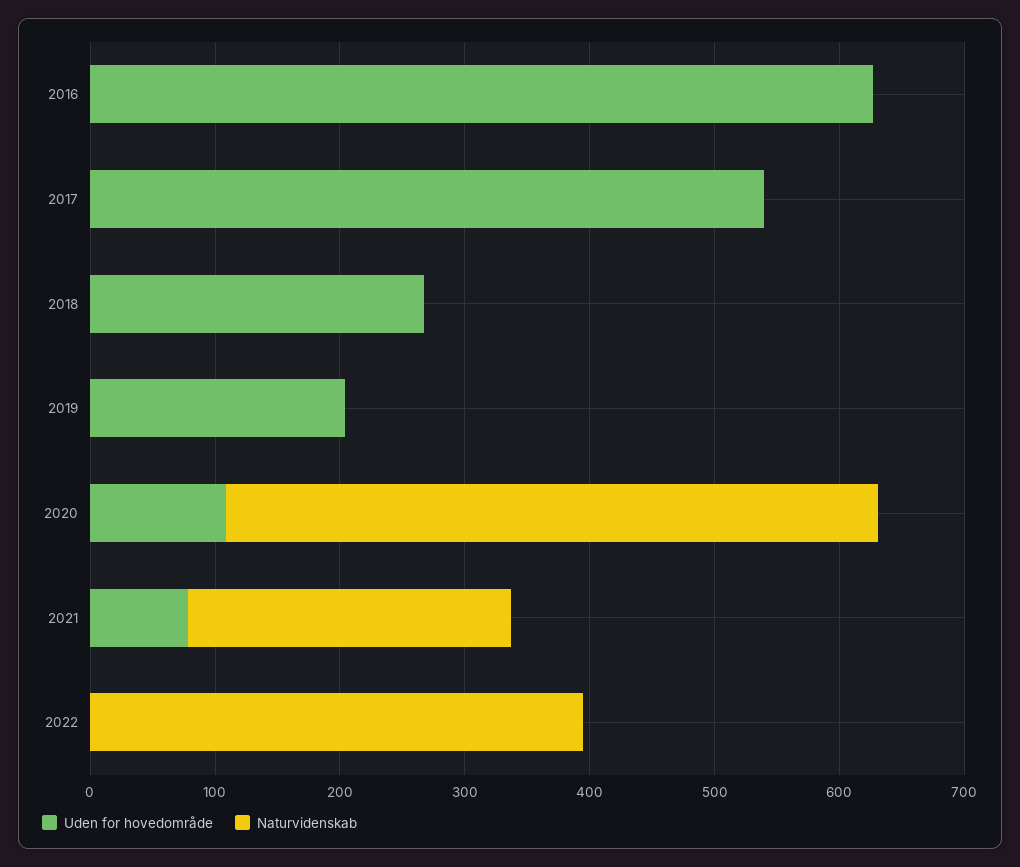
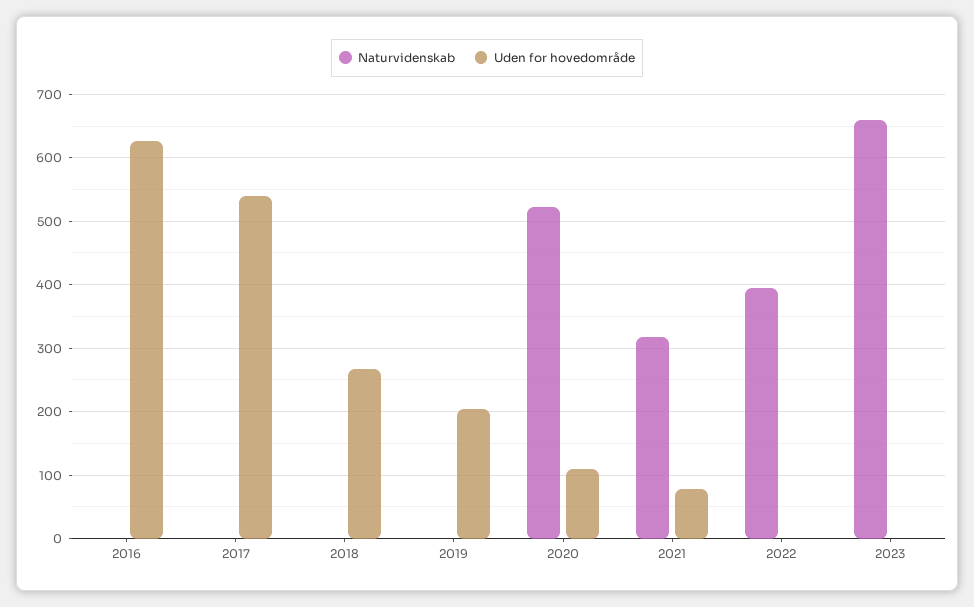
Naturvidenskab, 2021: 260 -> 320
Naturvidenskab, 2023: none -> 660
Uden for hovedområde, 2023: none -> 0

